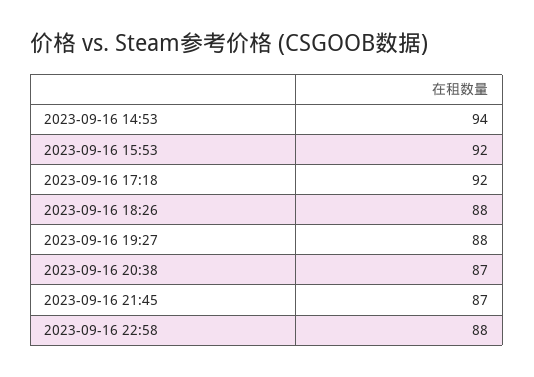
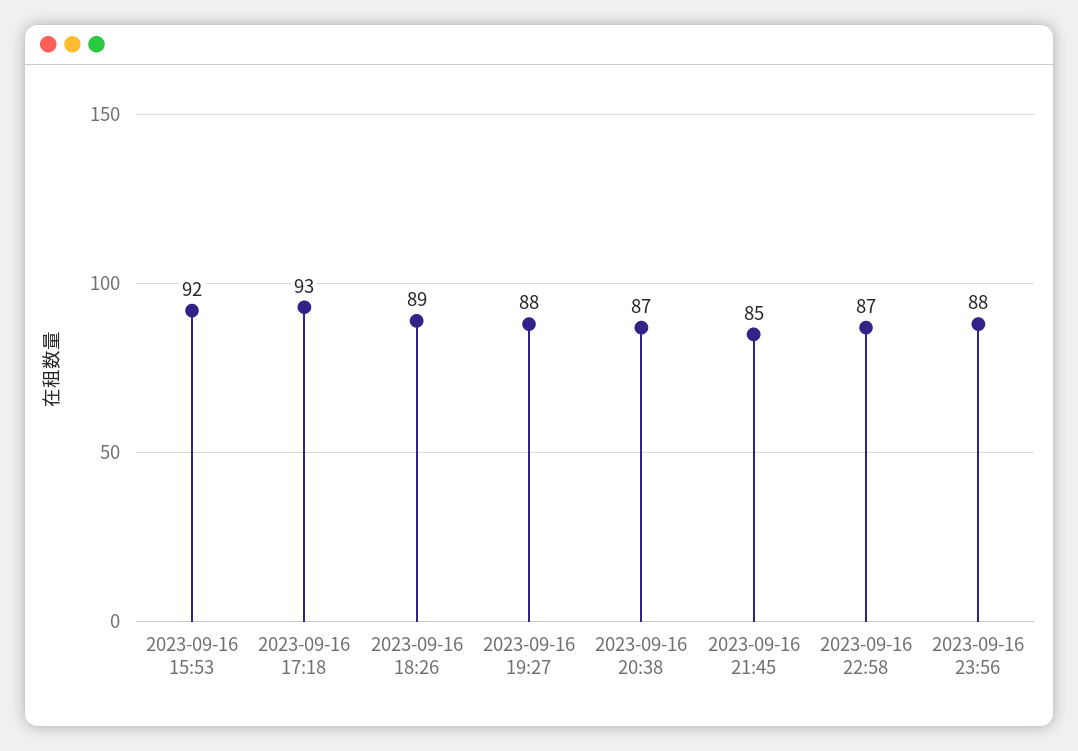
2023-09-16 14:53: 94 -> none
2023-09-16 17:18: 92 -> 93
2023-09-16 18:26: 88 -> 89
2023-09-16 21:45: 87 -> 85
2023-09-16 22:58: 88 -> 87
2023-09-16 23:56: none -> 88

